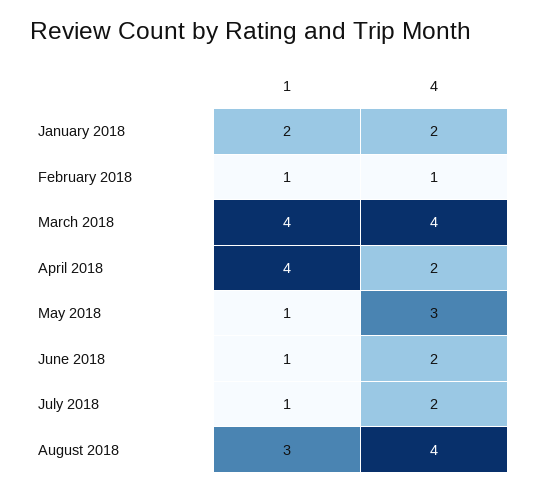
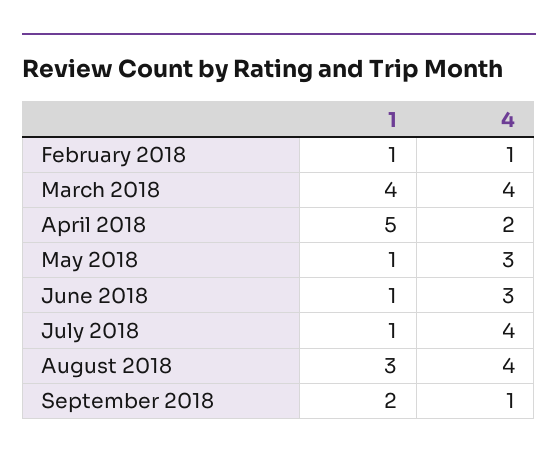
1, January 2018: 2 -> none
4, January 2018: 2 -> none
1, April 2018: 4 -> 5
4, June 2018: 2 -> 3
4, July 2018: 2 -> 4
1, September 2018: none -> 2
4, September 2018: none -> 1

